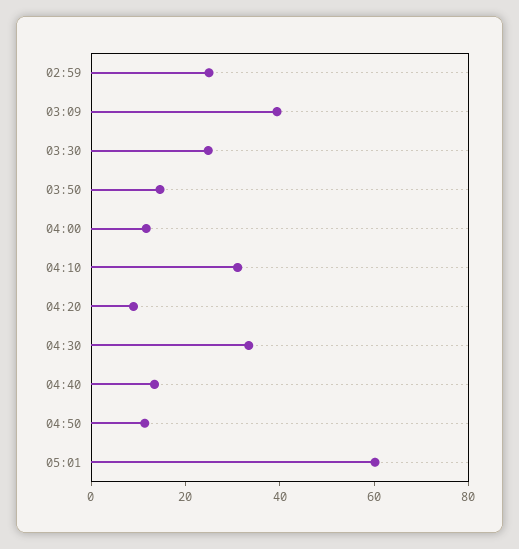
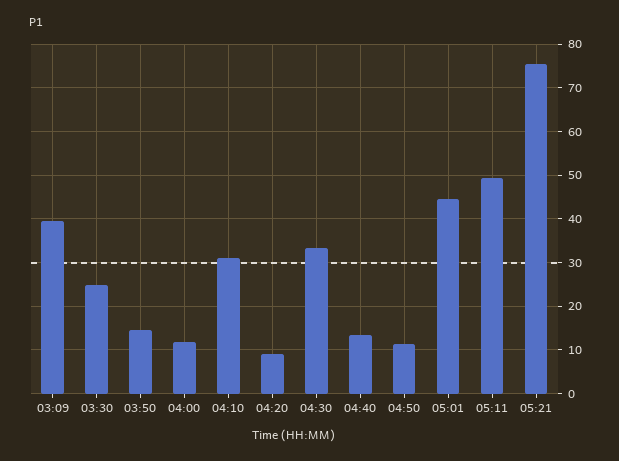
02:59: 25 -> none
05:01: 60 -> 44
05:11: none -> 50
05:21: none -> 76

